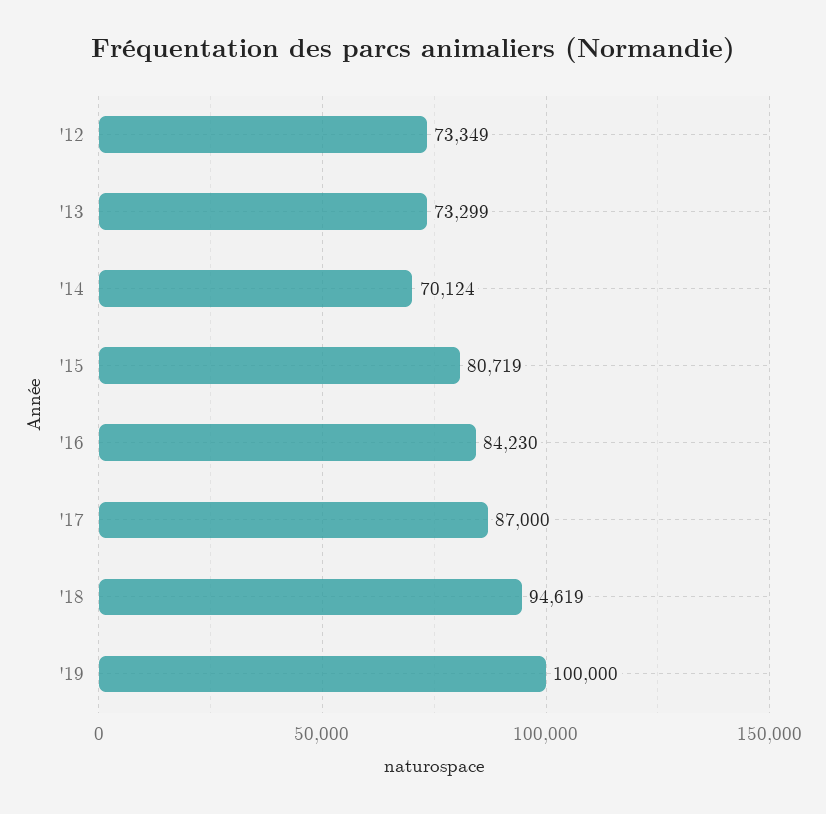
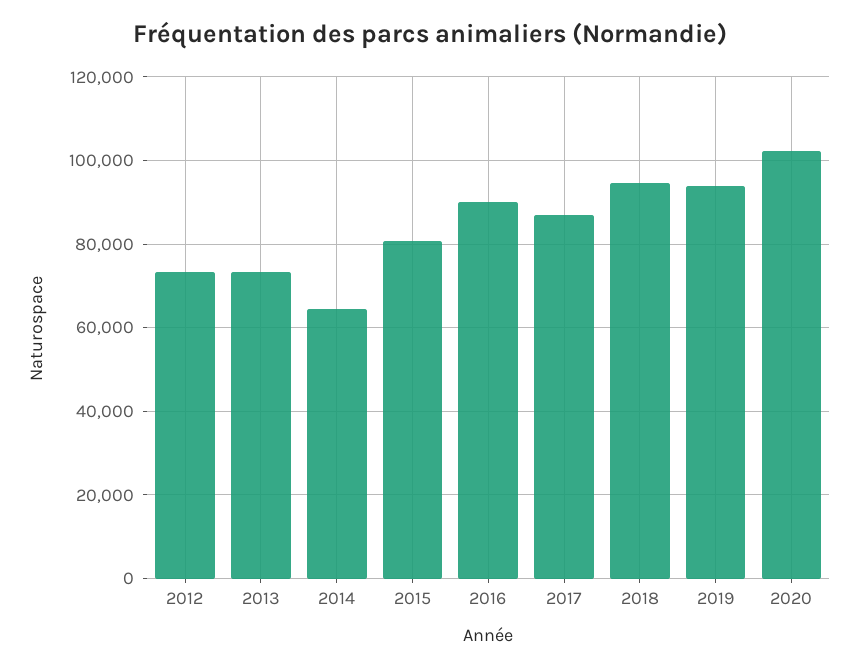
'14: 70124 -> 64000
'16: 84230 -> 90000
'19: 100000 -> 94000
2020: none -> 102000

